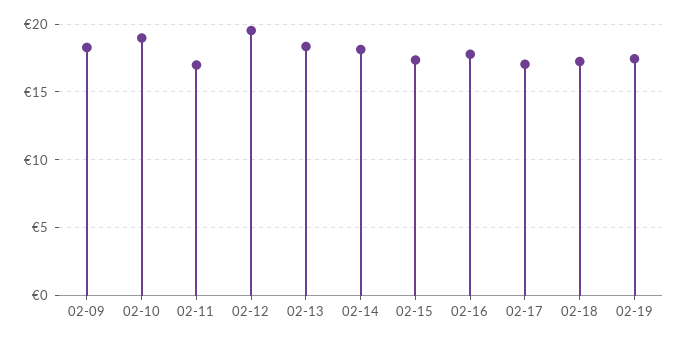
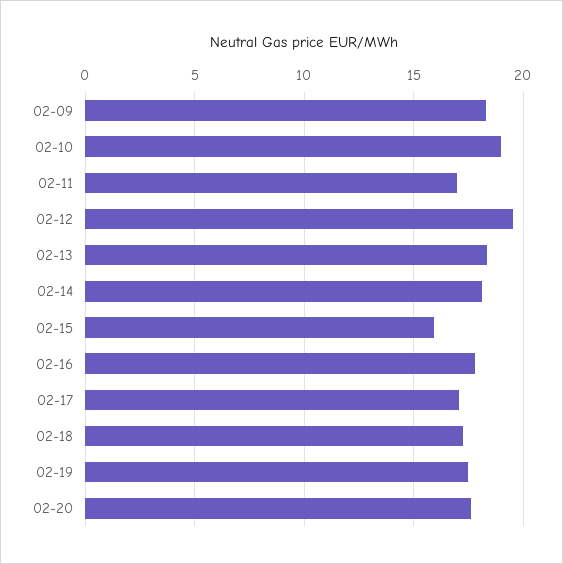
02-15: 17.5 -> 16
02-20: none -> 17.5

